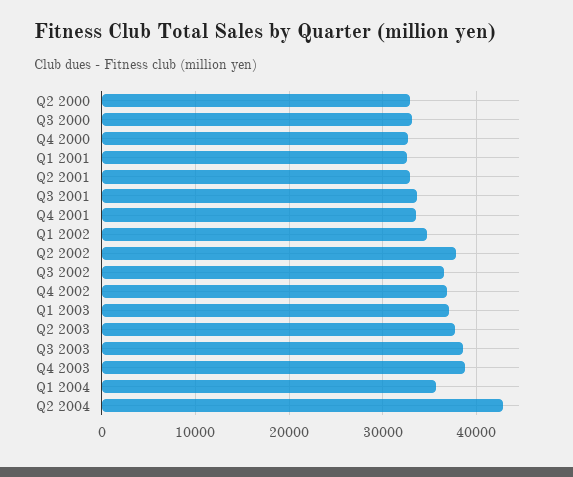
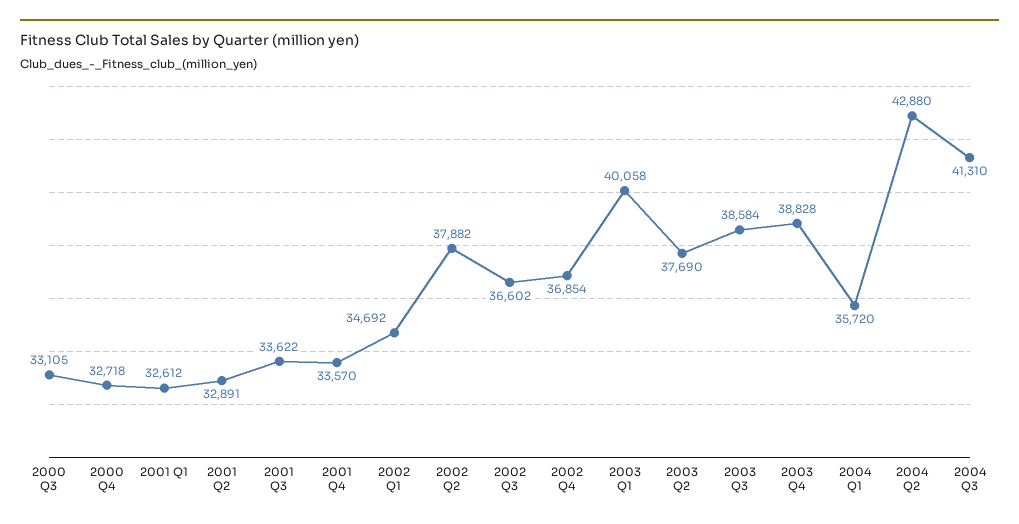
Q2 2000: 33000 -> none
Q1 2003: 37000 -> 40058
2004 Q3: none -> 41310

